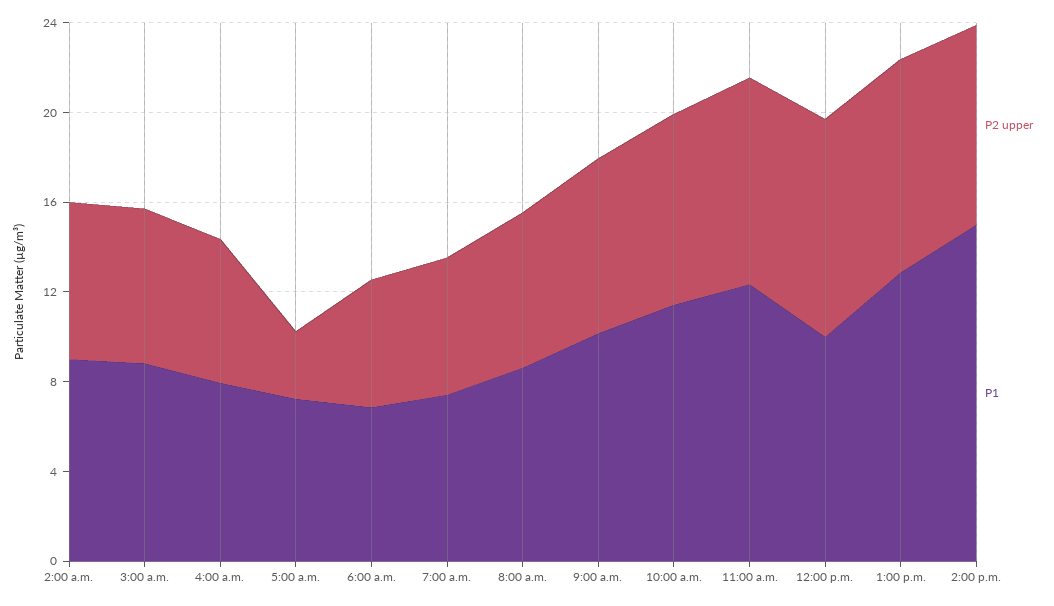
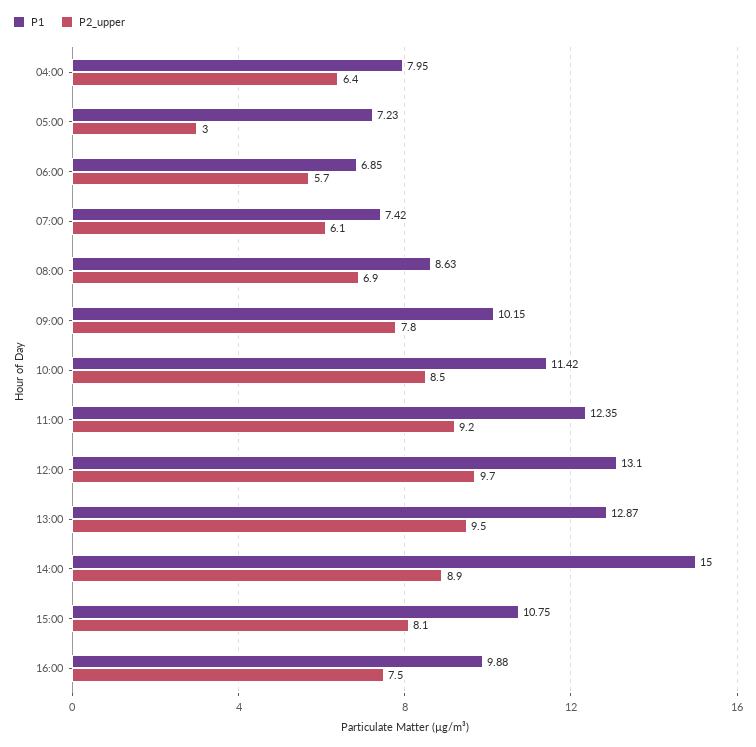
P2 upper, 2:00 a.m.: 7 -> none
P1, 2:00 a.m.: 9 -> none
P2 upper, 3:00 a.m.: 7 -> none
P1, 3:00 a.m.: 9 -> none
P1, 12:00 p.m.: 10 -> 13.1
P1, 15:00: none -> 10.75
P2 upper, 15:00: none -> 8.1
P1, 16:00: none -> 9.88
P2 upper, 16:00: none -> 7.5

